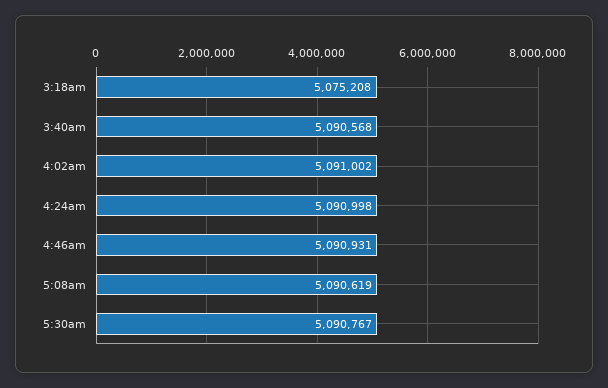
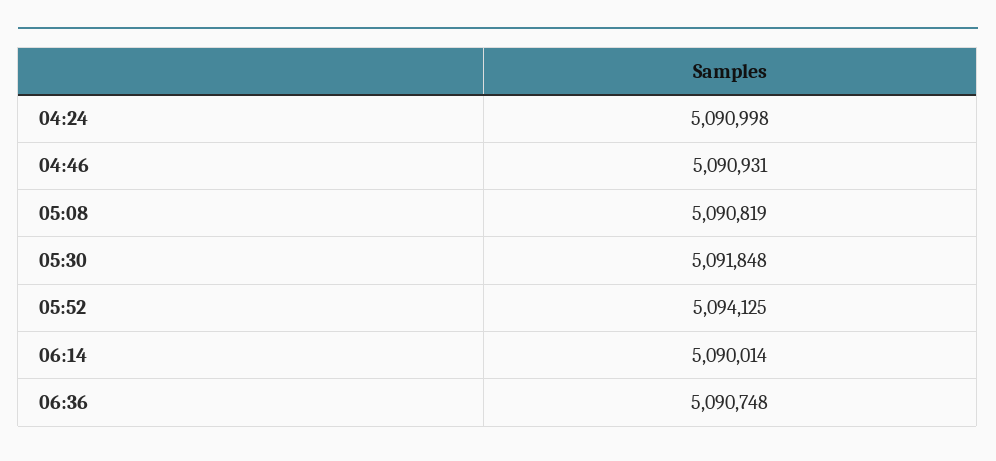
3:18am: 5075208 -> none
3:40am: 5090568 -> none
4:02am: 5091002 -> none
5:08am: 5090619 -> 5090819
5:30am: 5090767 -> 5091848
05:52: none -> 5094125
06:14: none -> 5090014
06:36: none -> 5090748

